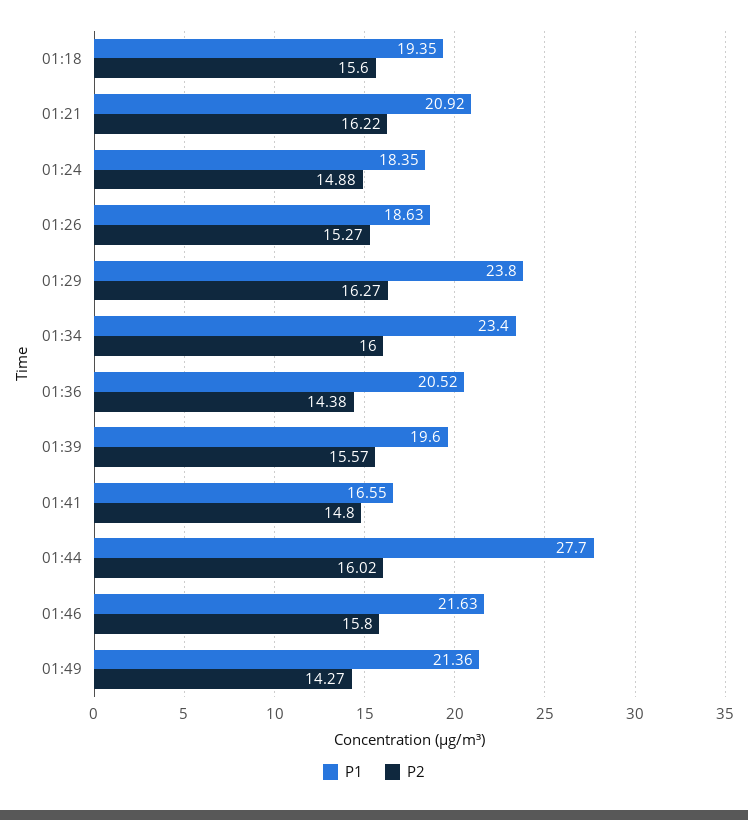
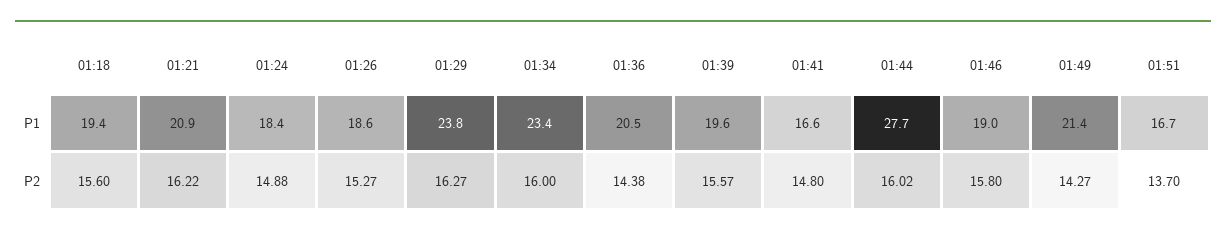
P1, 01:46: 21.63 -> 19
P1, 01:51: none -> 16.7
P2, 01:51: none -> 13.7

